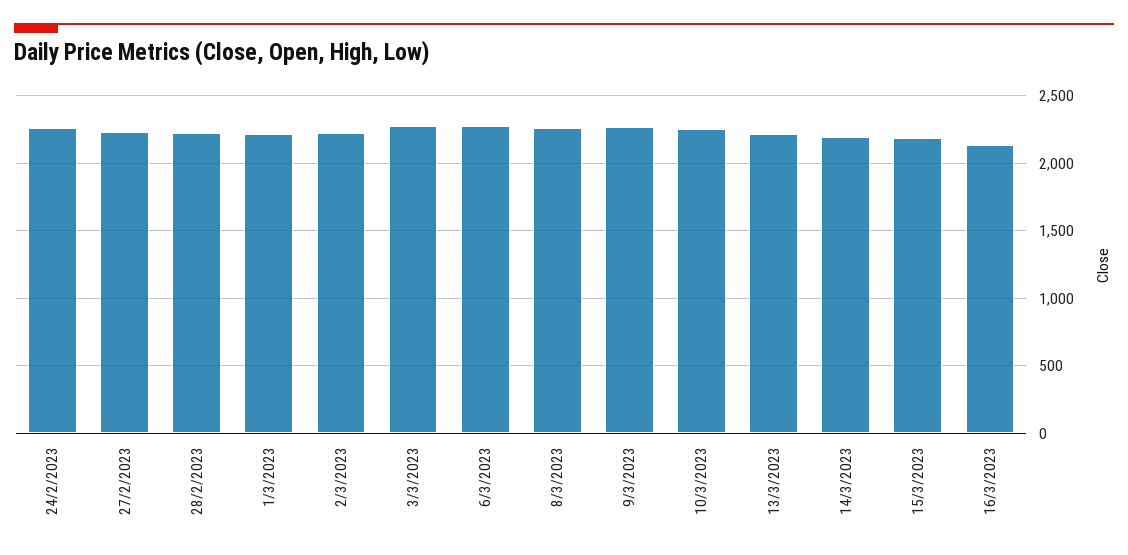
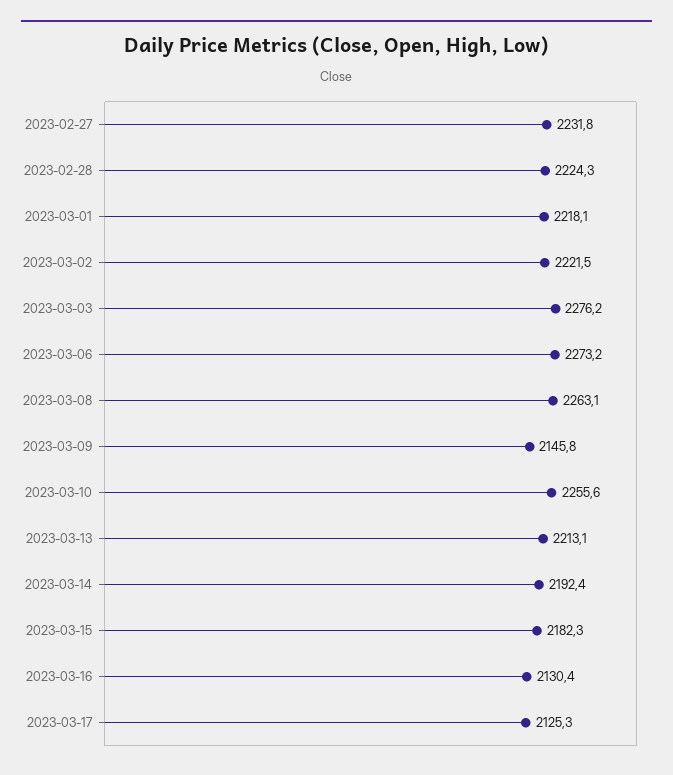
24/2/2023: 2250 -> none
9/3/2023: 2250 -> 2145.8
2023-03-17: none -> 2125.3

